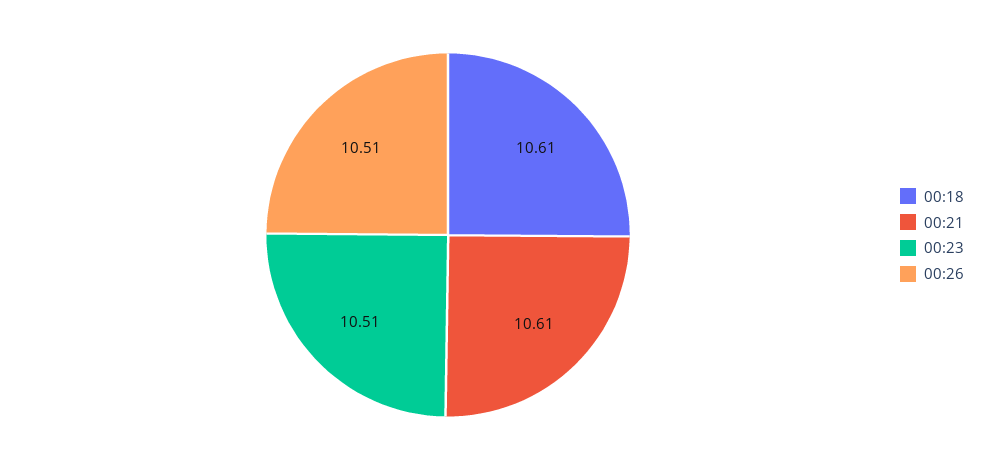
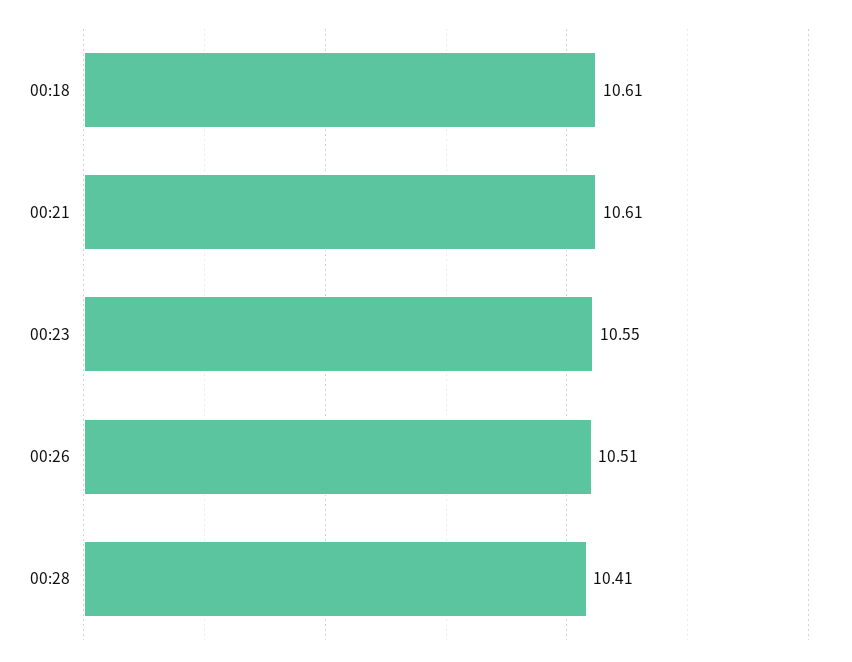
00:23: 10.51 -> 10.55
00:28: none -> 10.41

